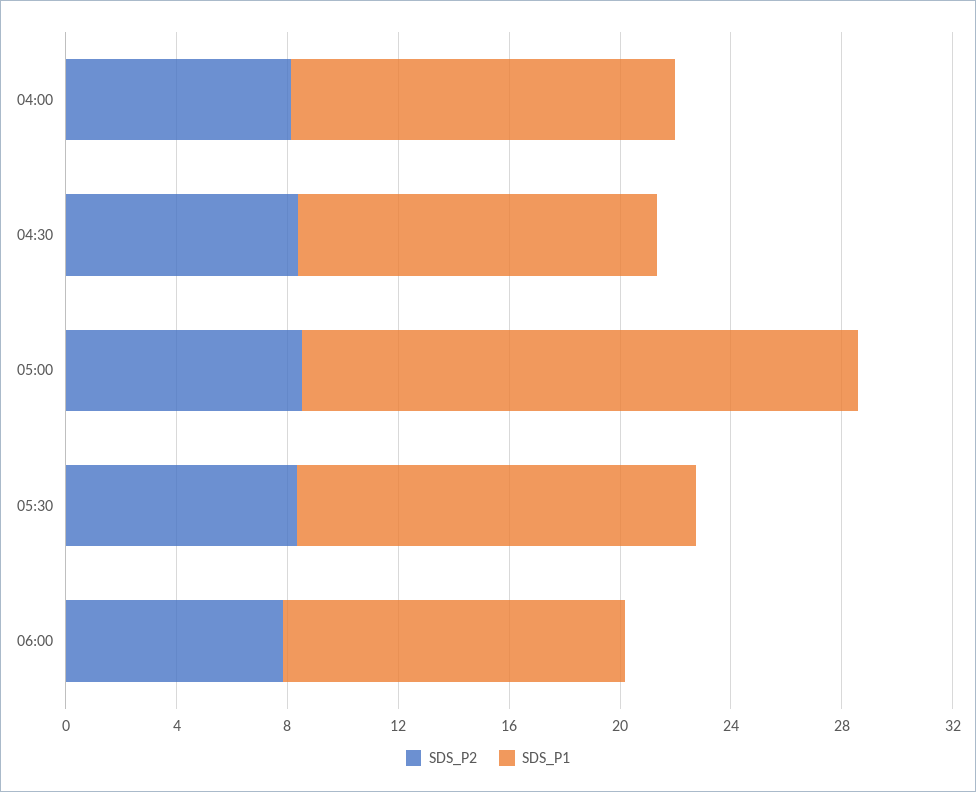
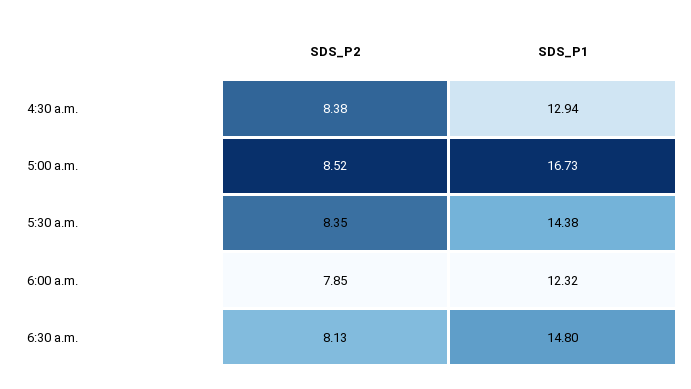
SDS_P2, 04:00: 8 -> none
SDS_P1, 04:00: 14 -> none
SDS_P1, 05:00: 20 -> 16.73
SDS_P2, 6:30 a.m.: none -> 8.13
SDS_P1, 6:30 a.m.: none -> 14.8

